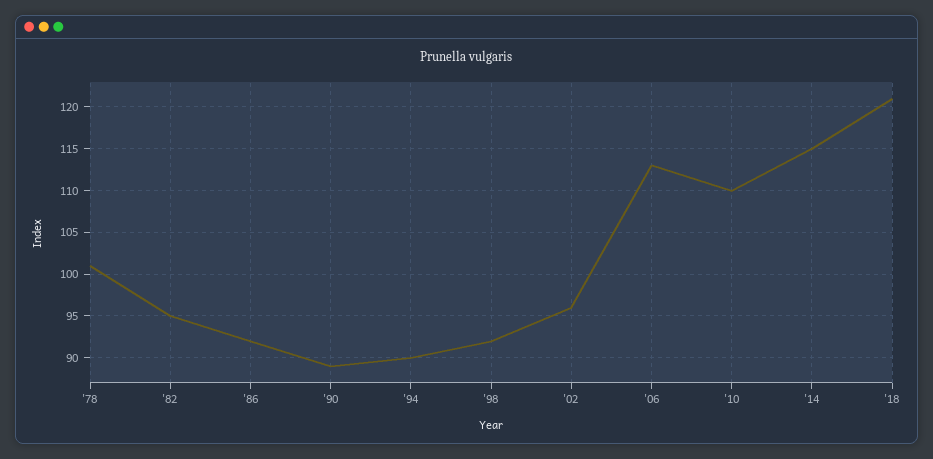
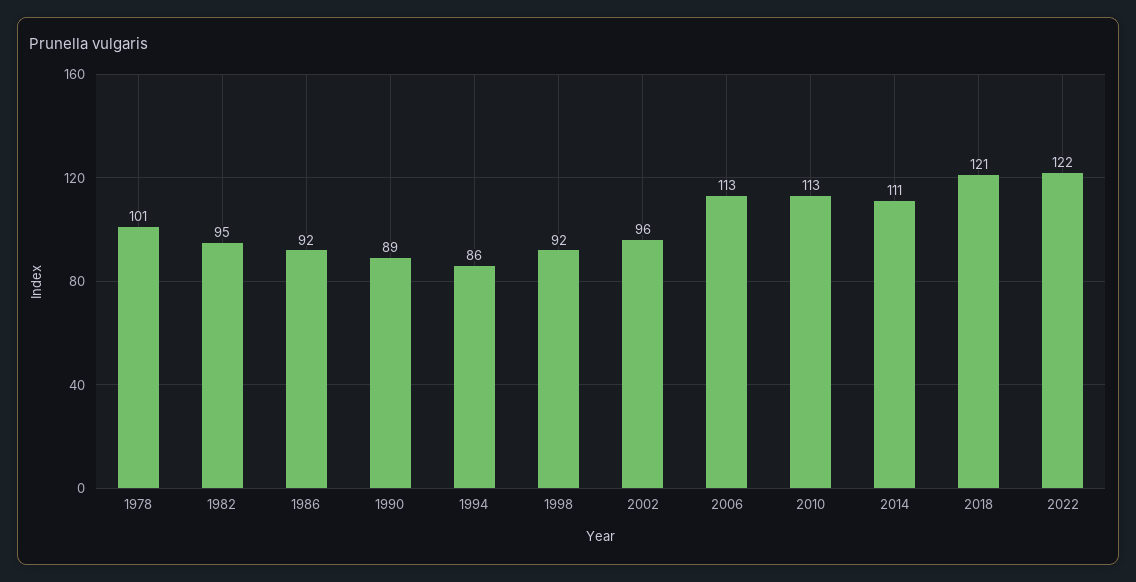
'94: 90 -> 86
'10: 110 -> 113
'14: 115 -> 111
2022: none -> 122

